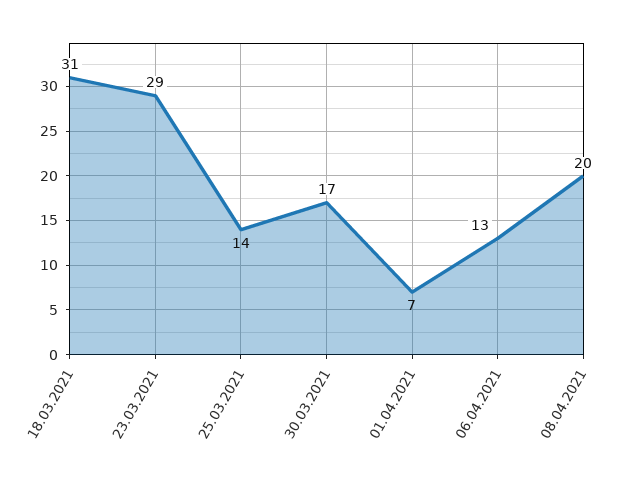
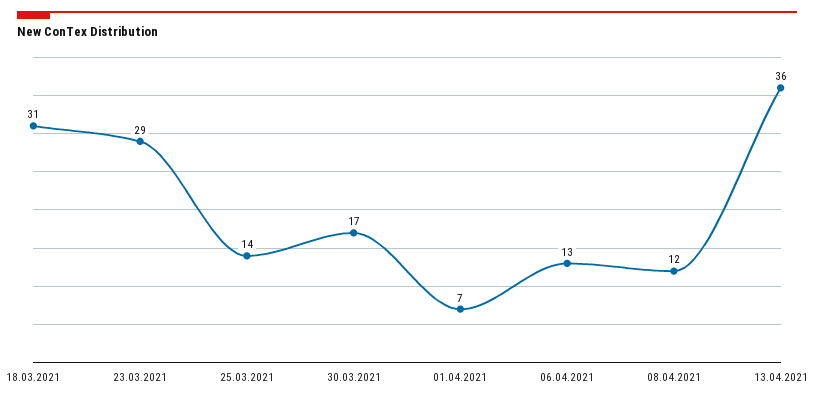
08.04.2021: 20 -> 12
13.04.2021: none -> 36

